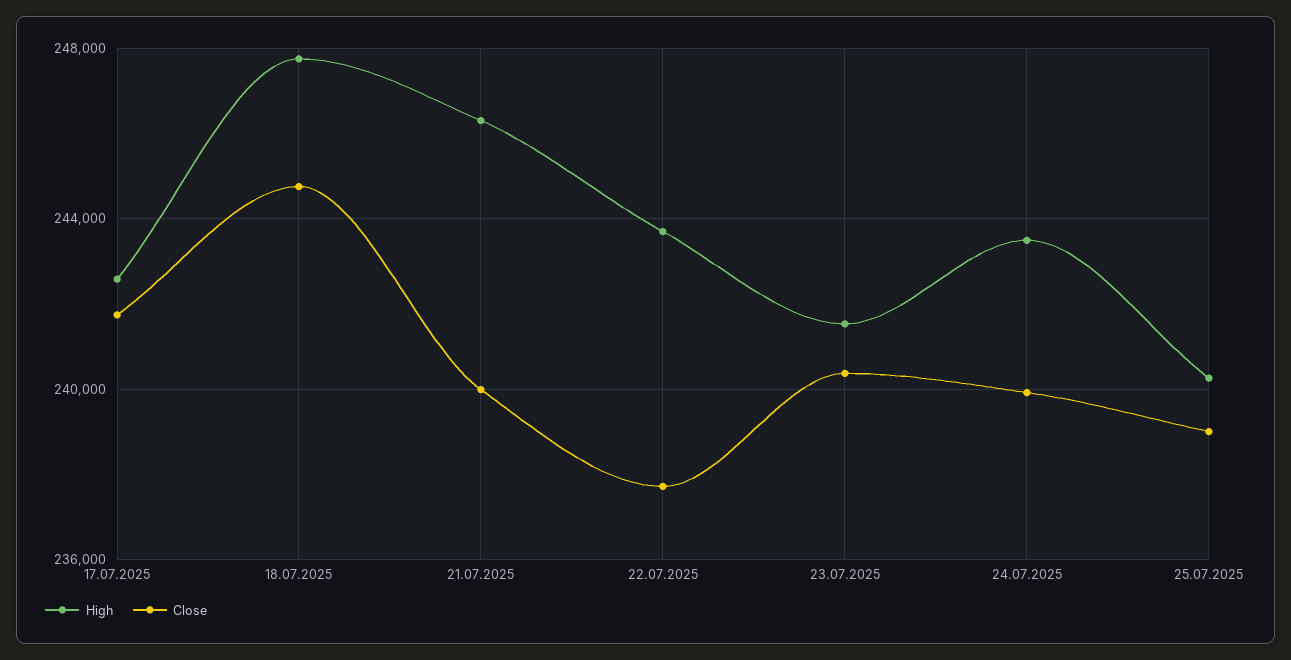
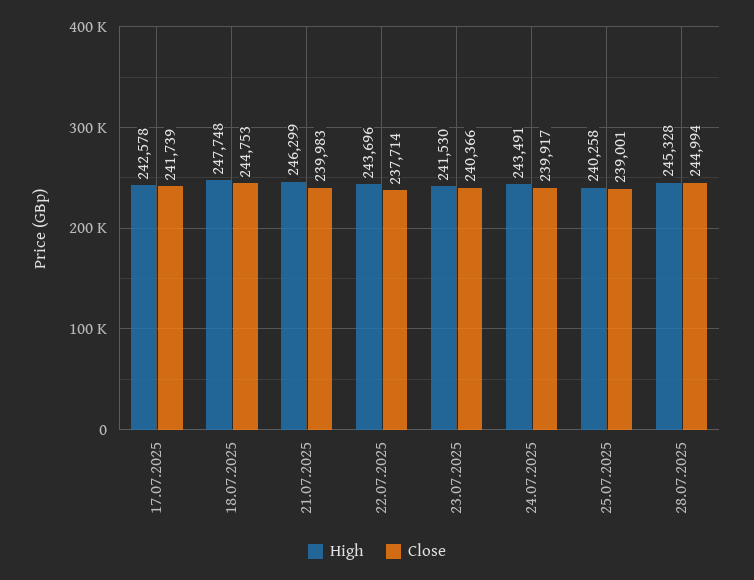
High, 28.07.2025: none -> 245328
Close, 28.07.2025: none -> 244994

